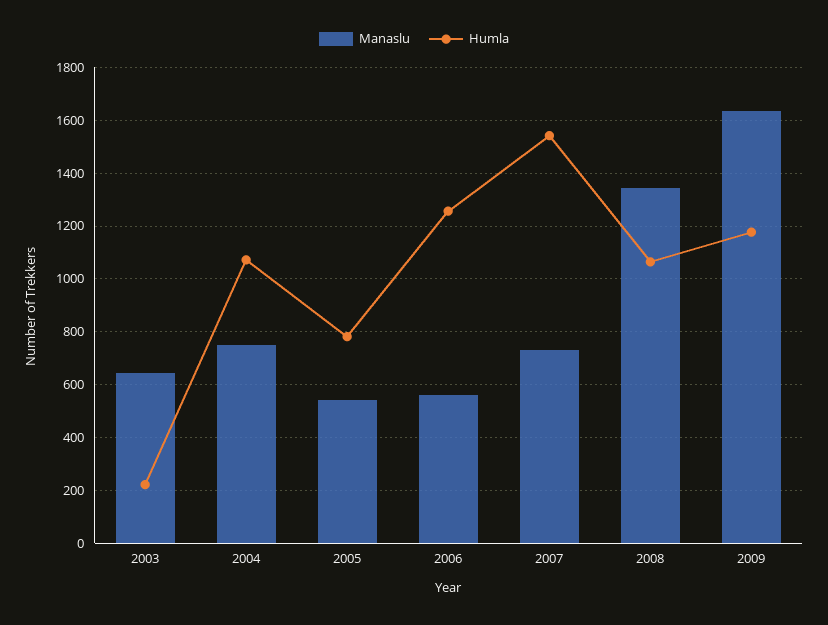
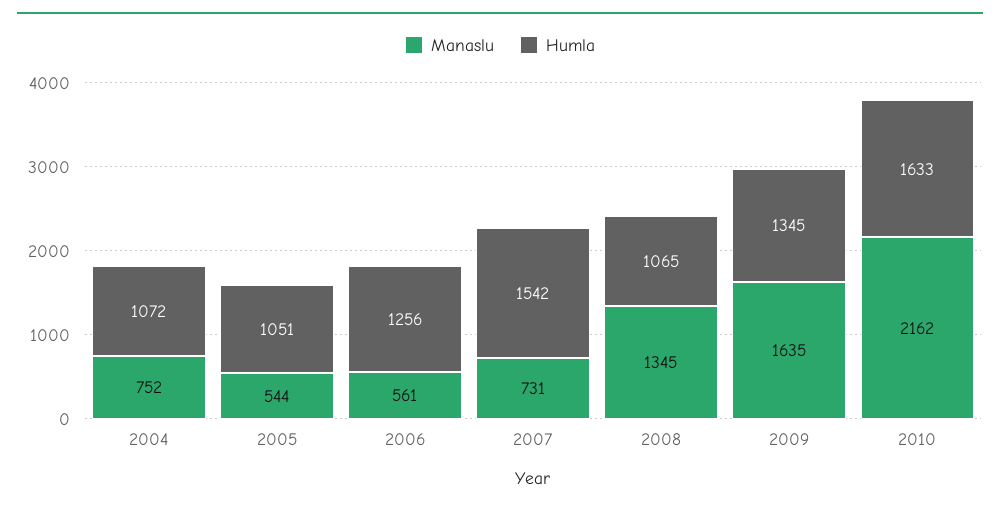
Manaslu, 2003: 650 -> none
Humla, 2003: 225 -> none
Humla, 2005: 775 -> 1051
Humla, 2009: 1175 -> 1345
Manaslu, 2010: none -> 2162
Humla, 2010: none -> 1633

